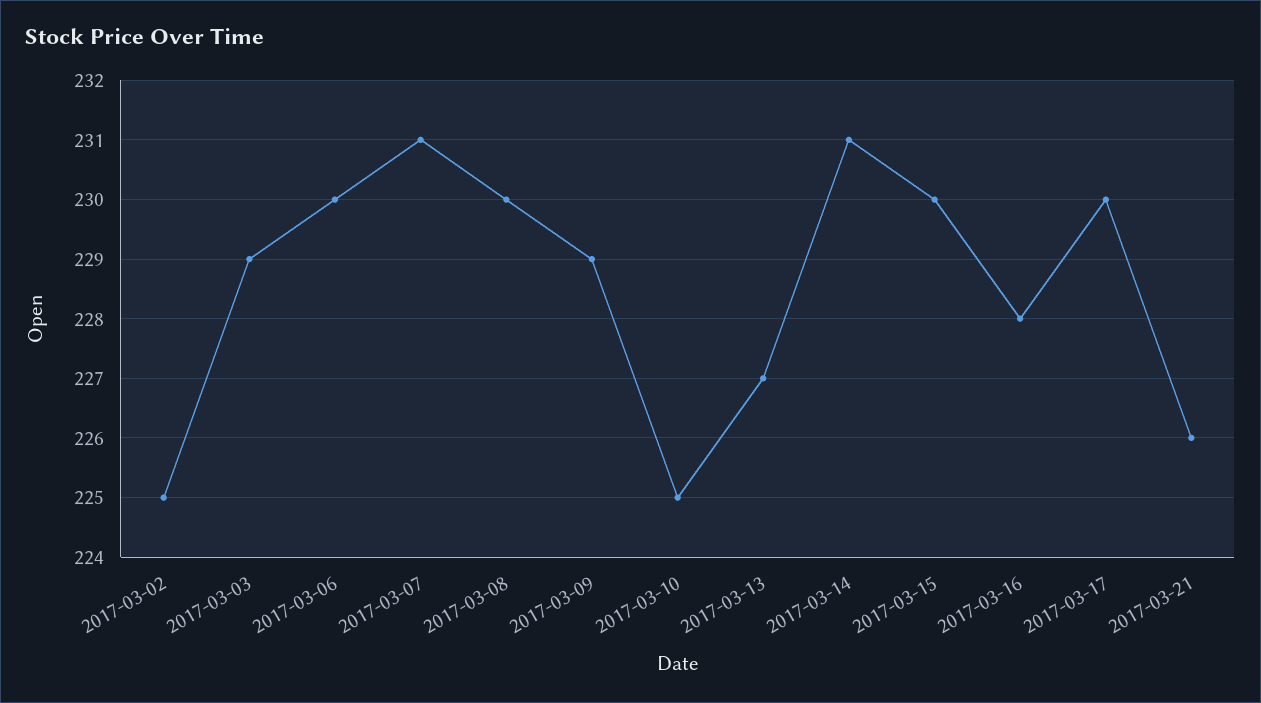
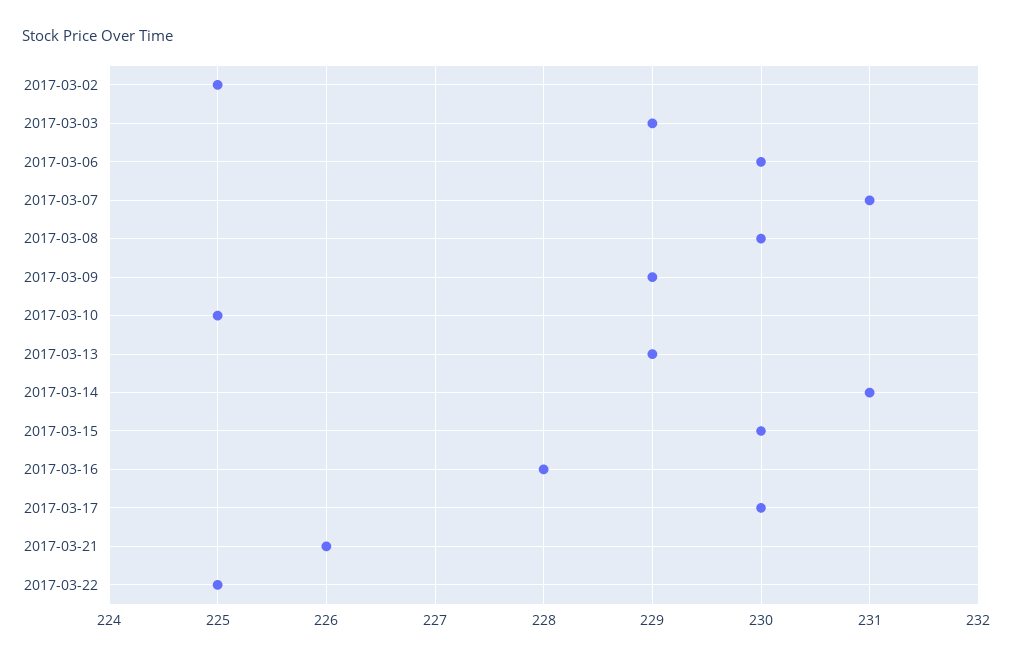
2017-03-13: 227 -> 229
2017-03-22: none -> 225

